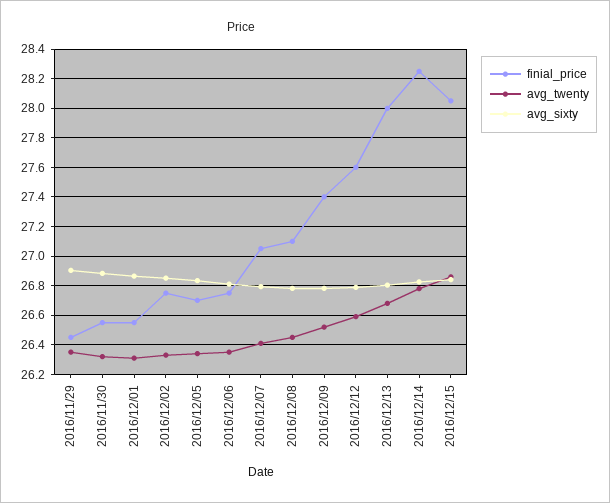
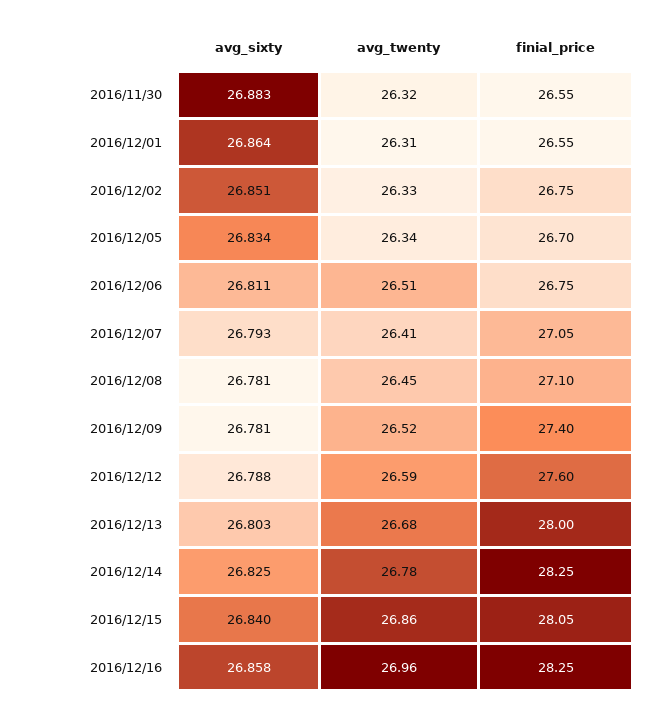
finial_price, 2016/11/29: 26.45 -> none
avg_twenty, 2016/11/29: 26.35 -> none
avg_sixty, 2016/11/29: 26.9 -> none
avg_twenty, 2016/12/06: 26.35 -> 26.51
avg_sixty, 2016/12/16: none -> 26.858
avg_twenty, 2016/12/16: none -> 26.96
finial_price, 2016/12/16: none -> 28.25

